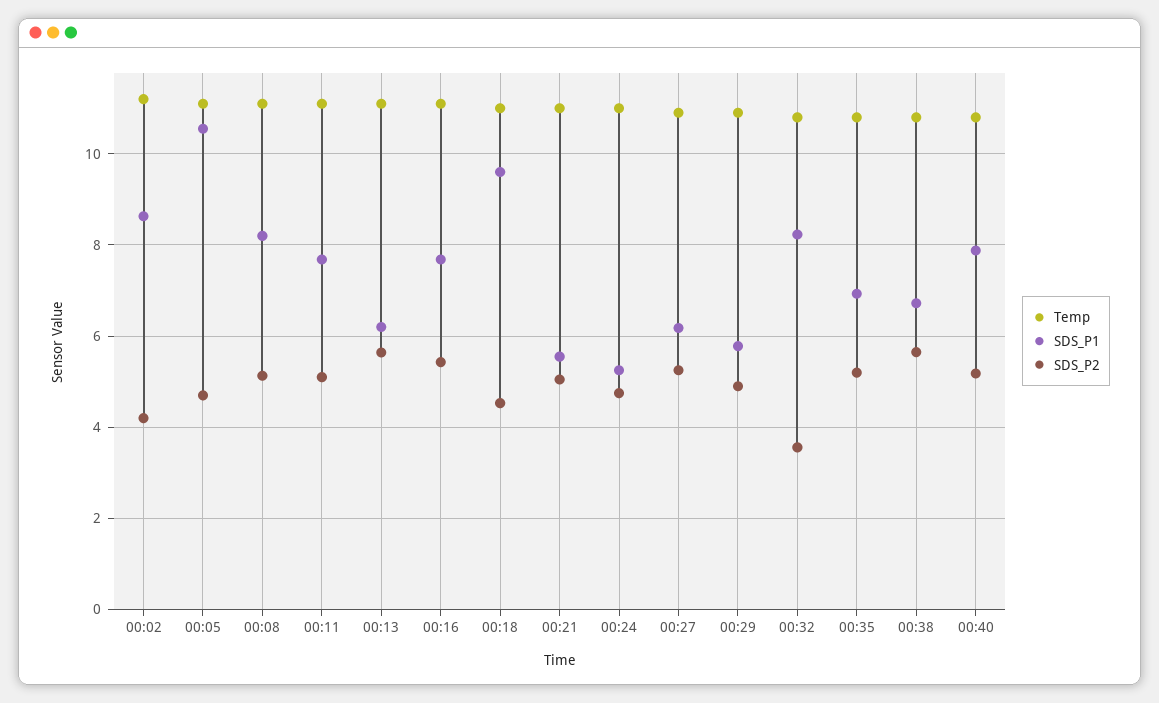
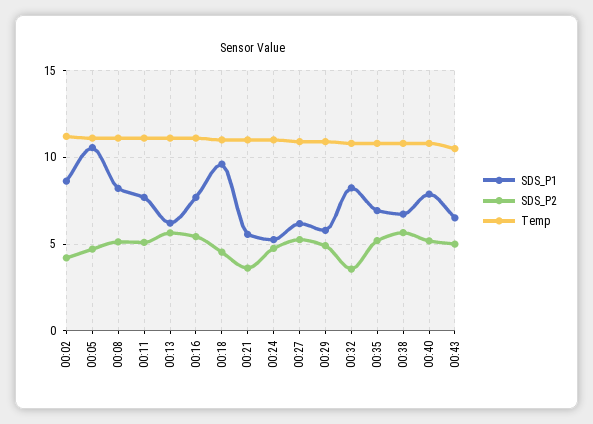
SDS_P2, 00:21: 5 -> 3.5
SDS_P1, 00:43: none -> 6.5
SDS_P2, 00:43: none -> 5
Temp, 00:43: none -> 10.5

